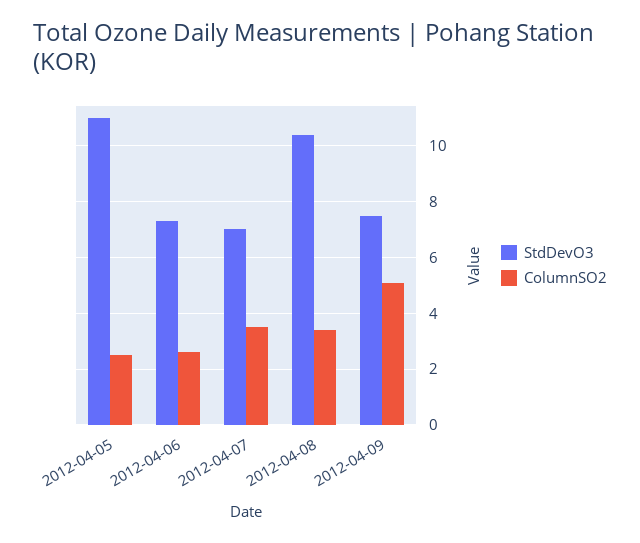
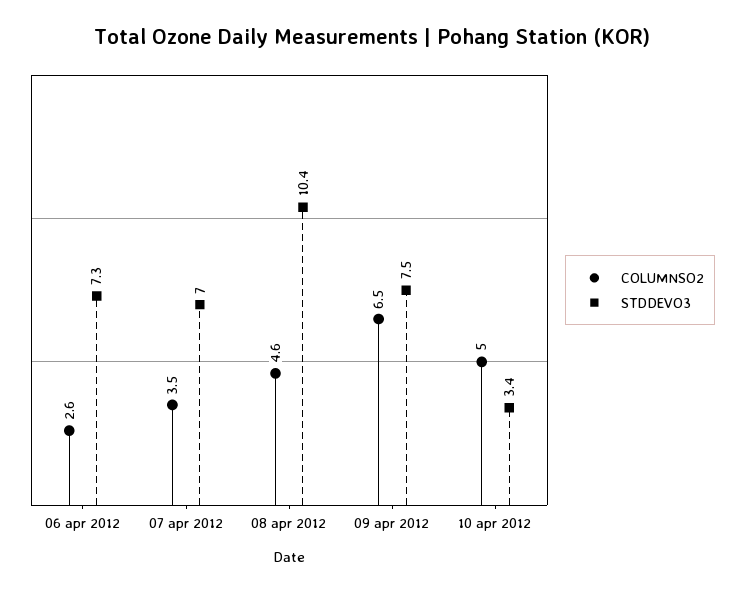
StdDevO3, 2012-04-05: 11 -> none
ColumnSO2, 2012-04-05: 2.5 -> none
ColumnSO2, 2012-04-08: 3.5 -> 4.6
ColumnSO2, 2012-04-09: 5 -> 6.5
ColumnSO2, 10 apr 2012: none -> 5
StdDevO3, 10 apr 2012: none -> 3.4

